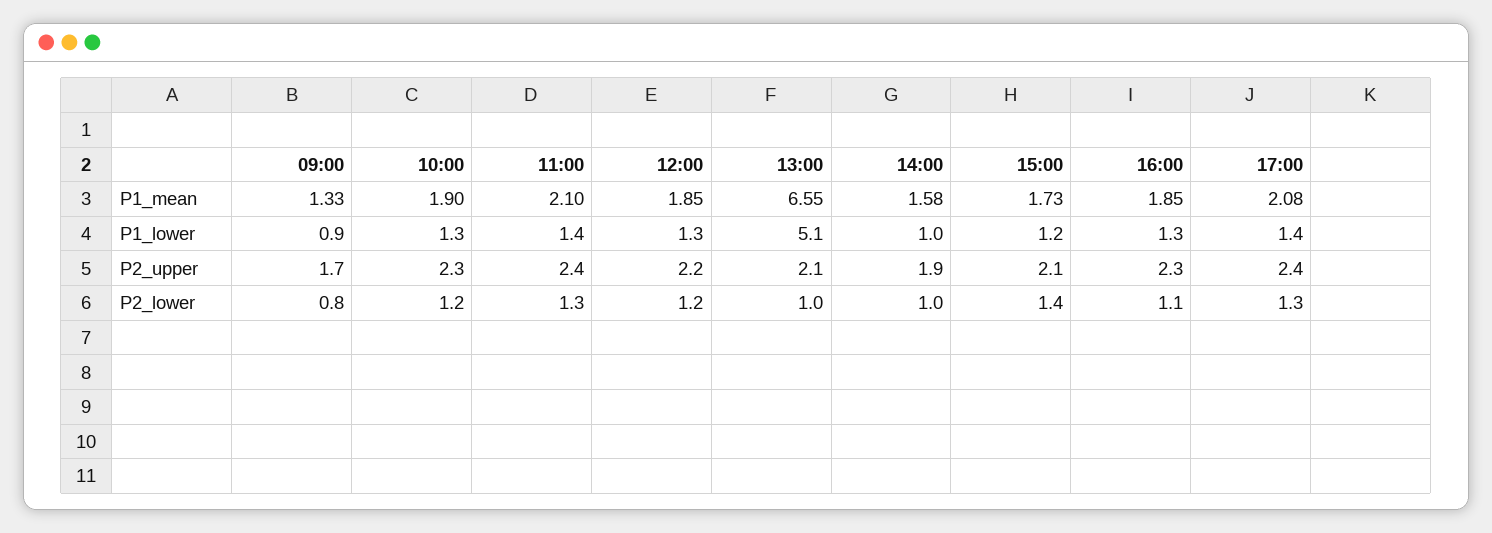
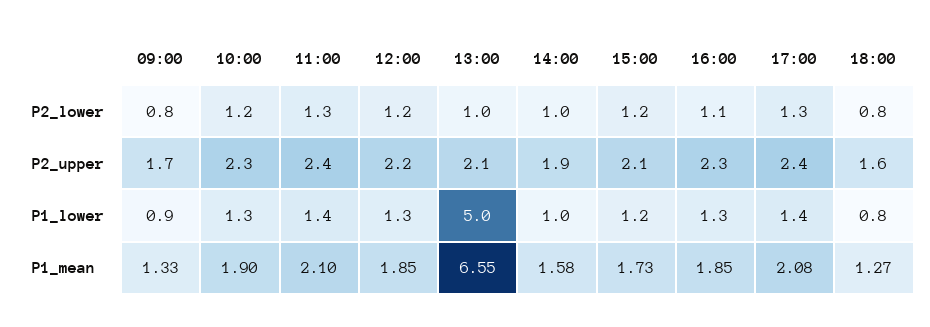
13:00, P1_lower: 5.1 -> 5
15:00, P2_lower: 1.4 -> 1.2
18:00, P2_lower: none -> 0.8
18:00, P2_upper: none -> 1.6
18:00, P1_lower: none -> 0.8
18:00, P1_mean: none -> 1.27

